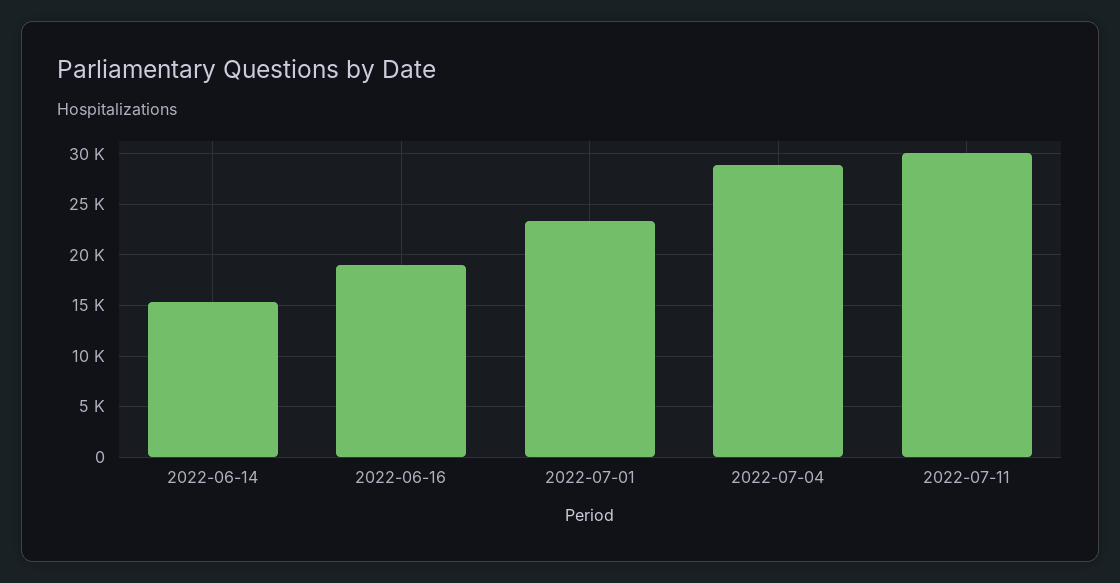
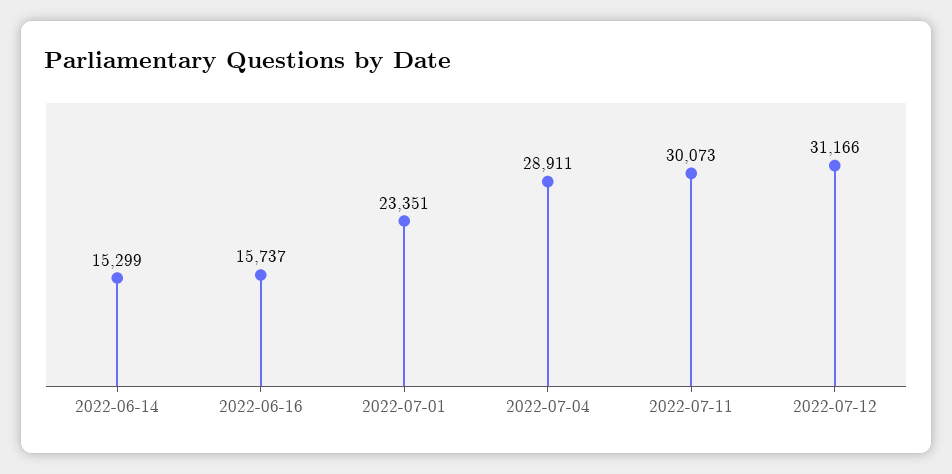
2022-06-16: 19000 -> 15737
2022-07-12: none -> 31166

